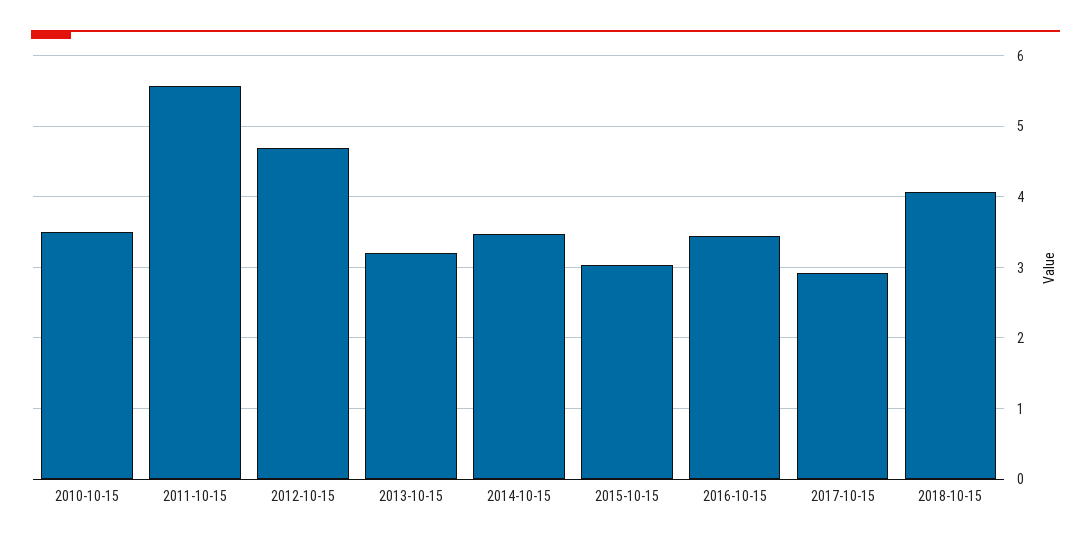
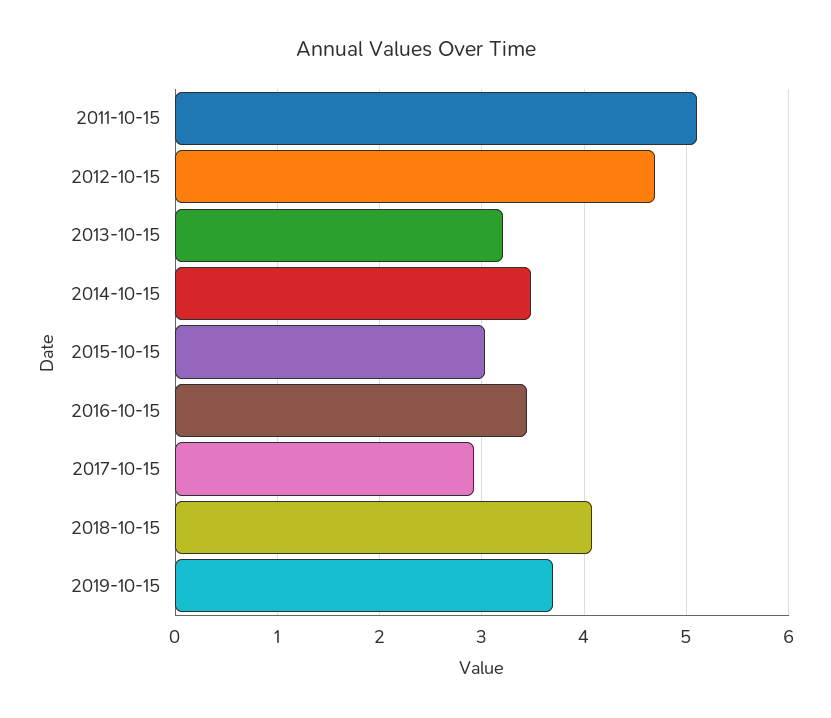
2010-10-15: 3.5 -> none
2011-10-15: 5.6 -> 5.1
2019-10-15: none -> 3.7

